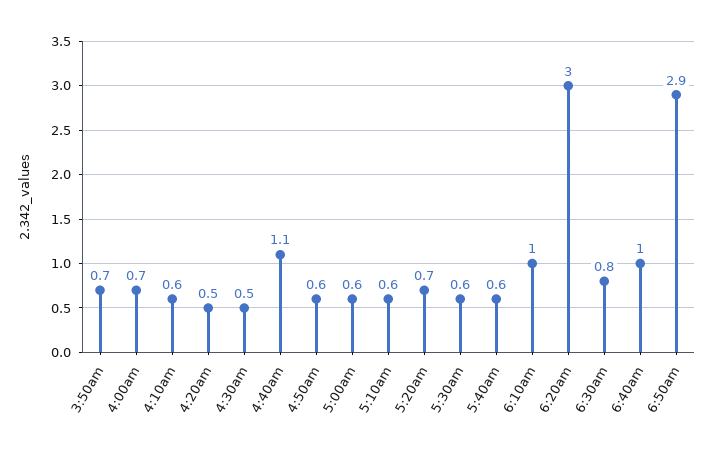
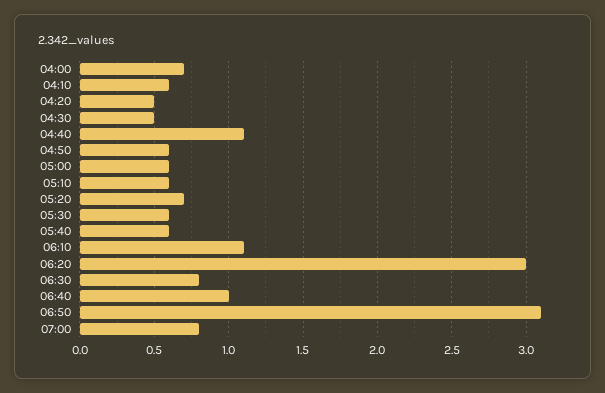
3:50am: 0.7 -> none
6:10am: 1 -> 1.1
6:50am: 2.9 -> 3.1
07:00: none -> 0.8

